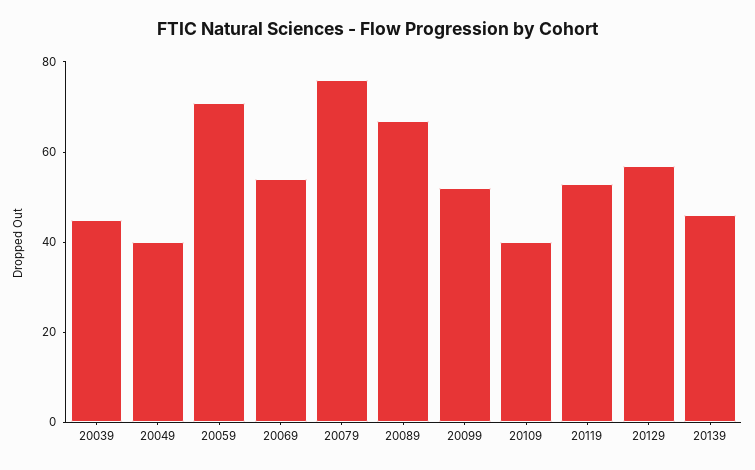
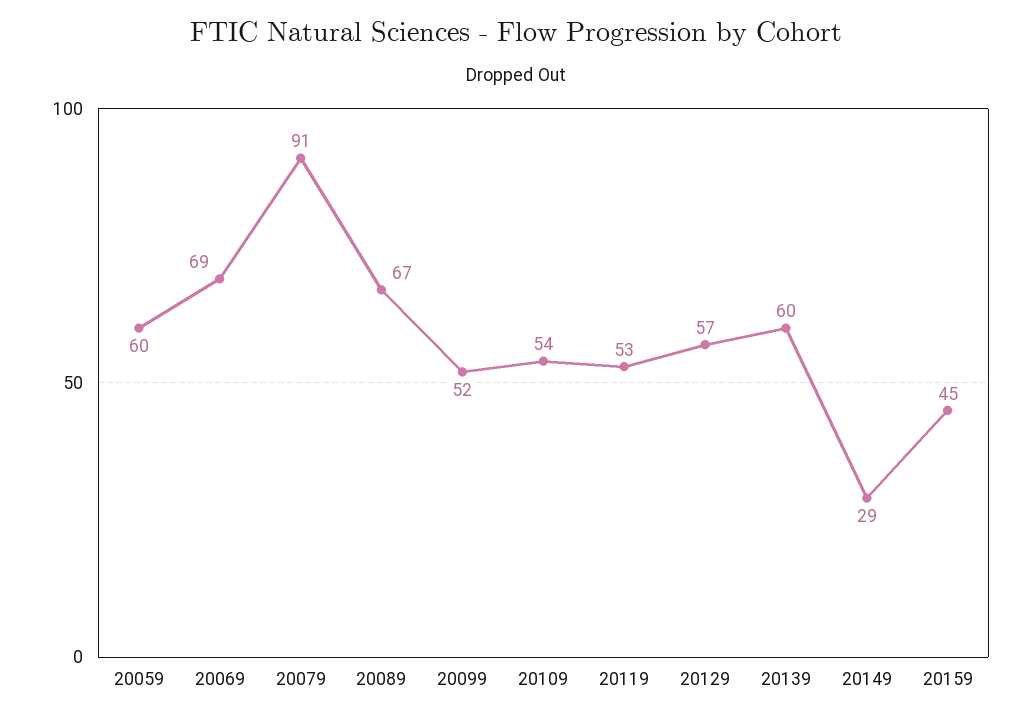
20039: 45 -> none
20049: 40 -> none
20059: 70 -> 60
20069: 55 -> 69
20079: 75 -> 91
20109: 40 -> 54
20139: 45 -> 60
20149: none -> 29
20159: none -> 45

